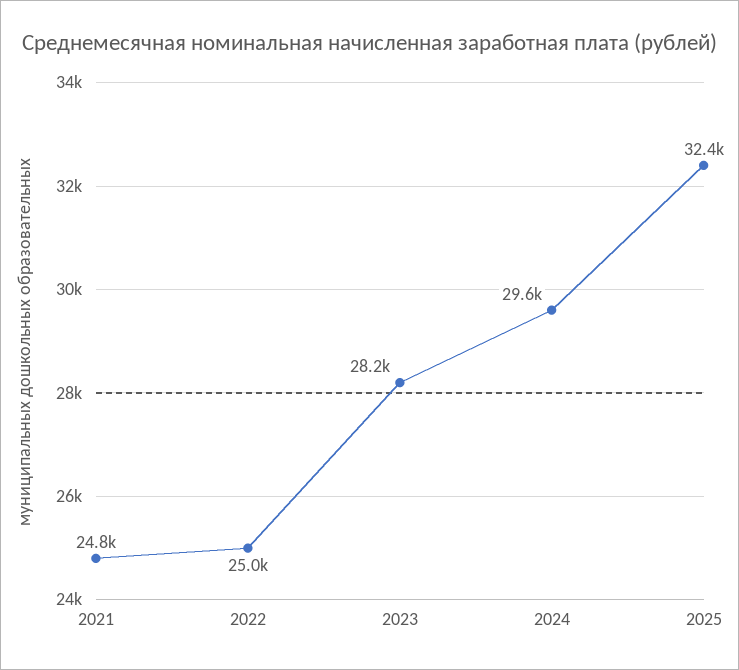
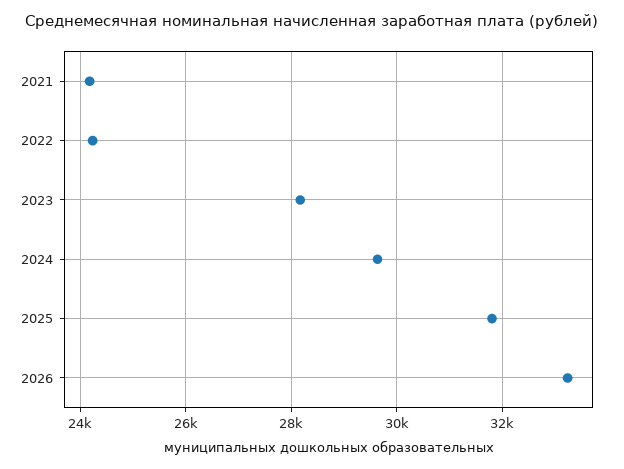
2021: 24800 -> 24200
2022: 25000 -> 24200
2025: 32400 -> 31800
2026: none -> 33200

